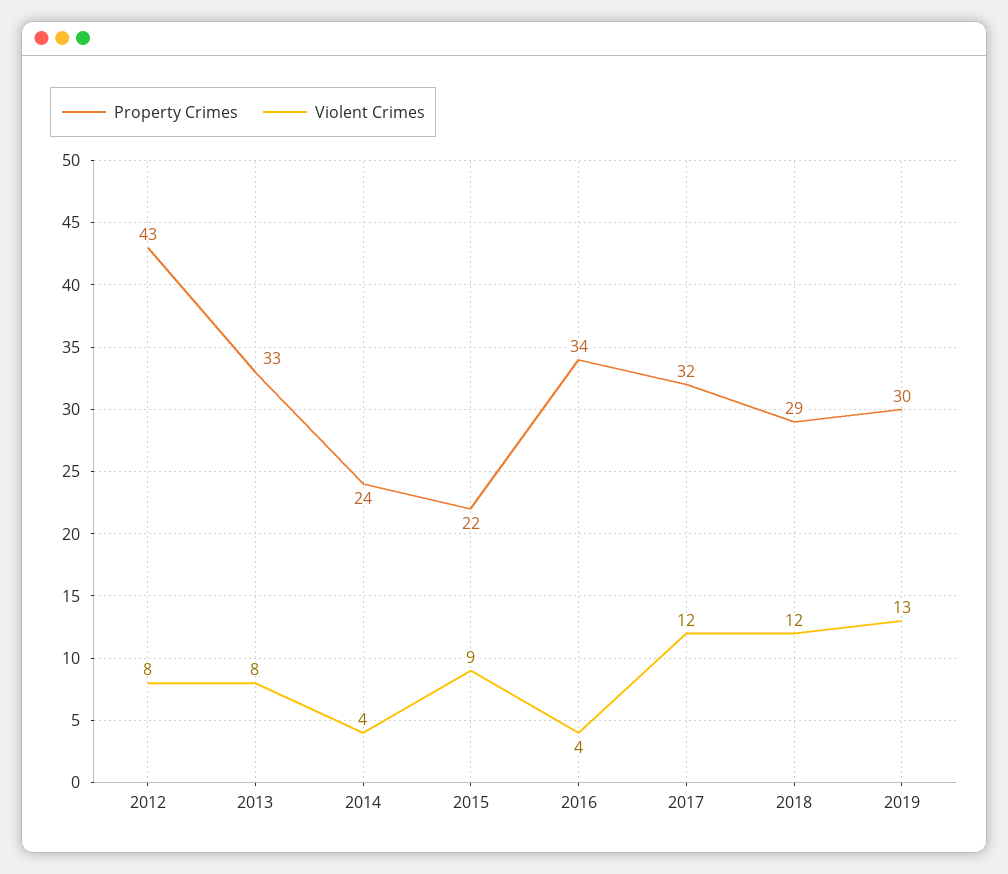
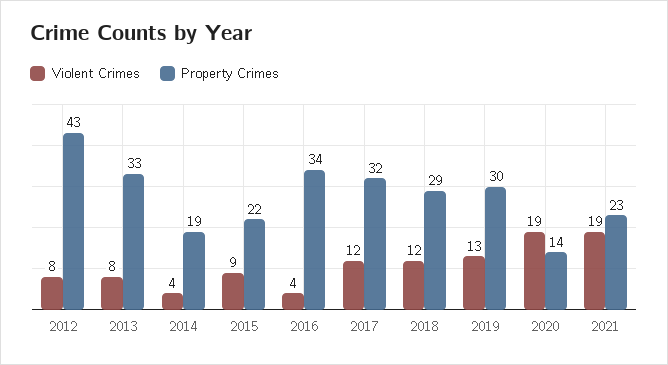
Property Crimes, 2014: 24 -> 19
Violent Crimes, 2020: none -> 19
Property Crimes, 2020: none -> 14
Violent Crimes, 2021: none -> 19
Property Crimes, 2021: none -> 23

